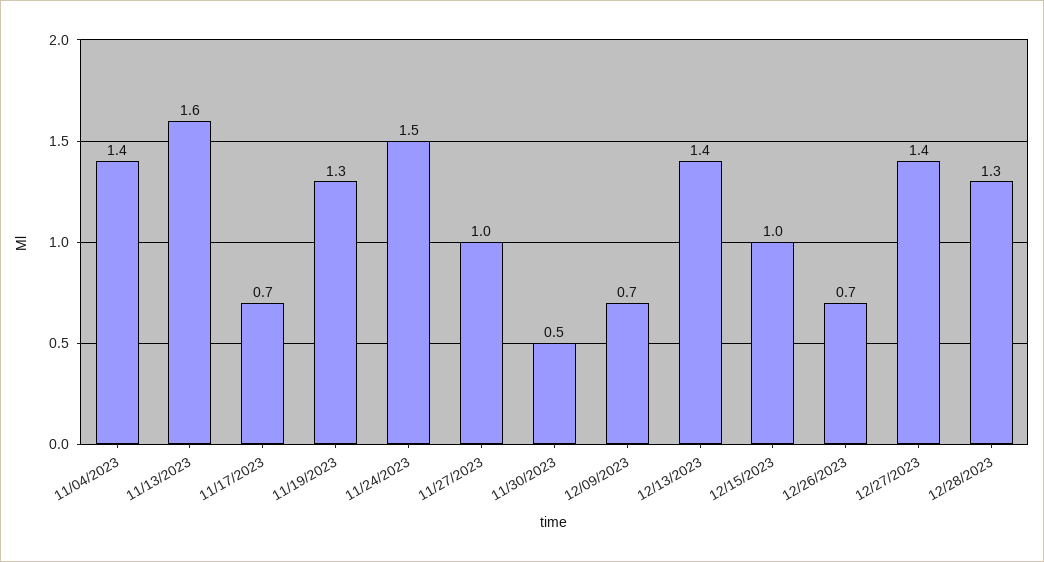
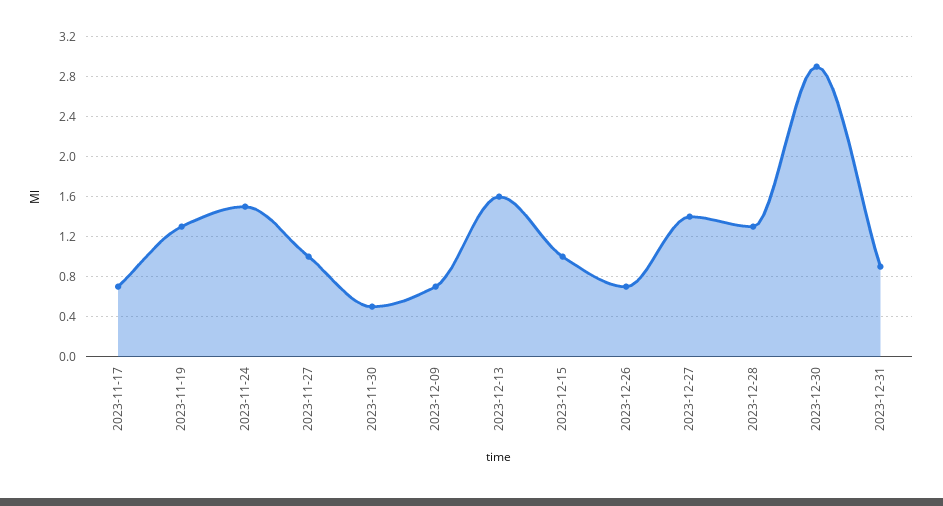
11/04/2023: 1.4 -> none
11/13/2023: 1.6 -> none
12/13/2023: 1.4 -> 1.6
2023-12-30: none -> 2.9
2023-12-31: none -> 0.9

